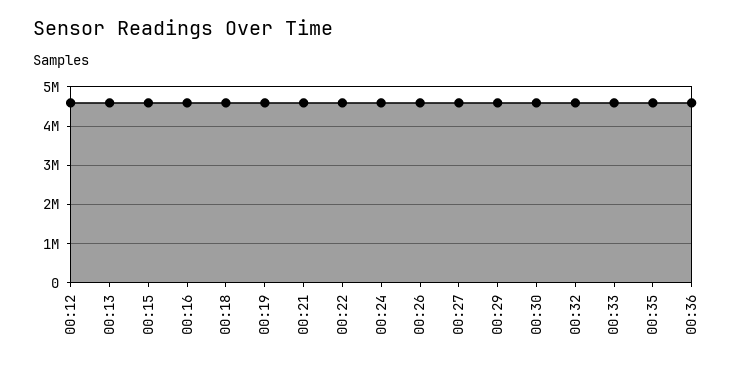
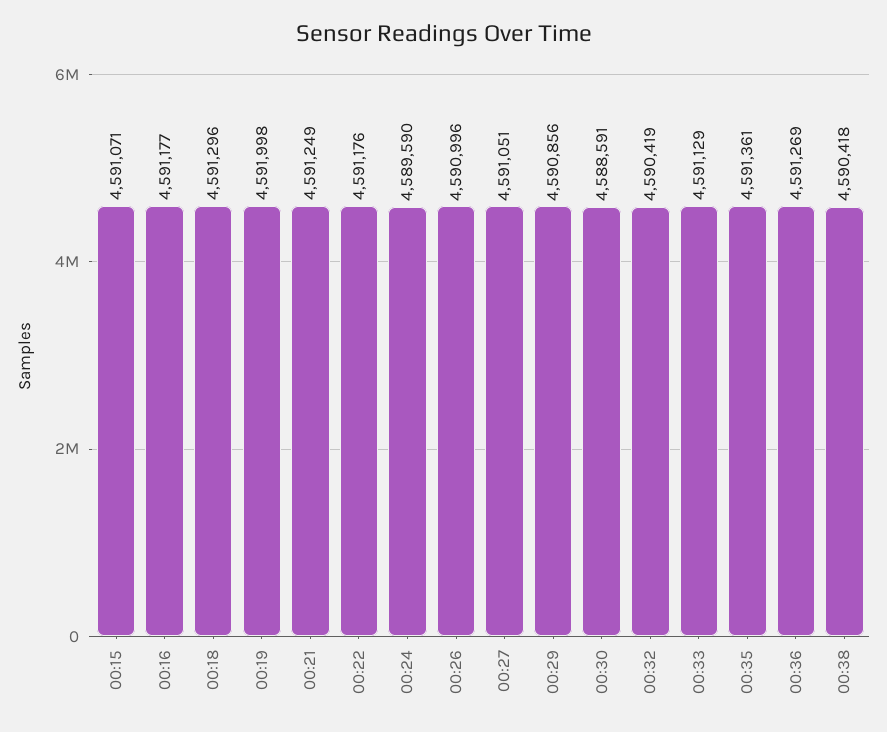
00:12: 4600000 -> none
00:13: 4600000 -> none
00:38: none -> 4590418

